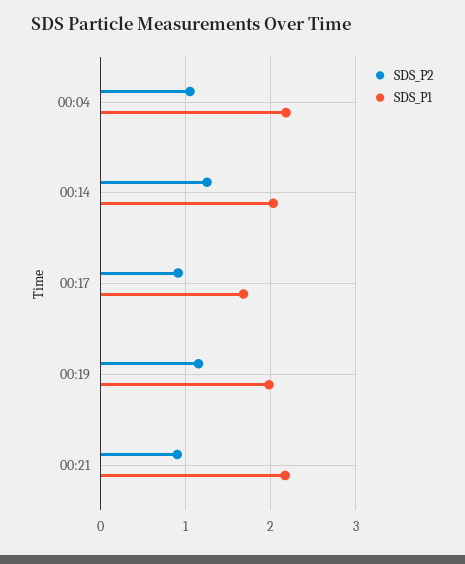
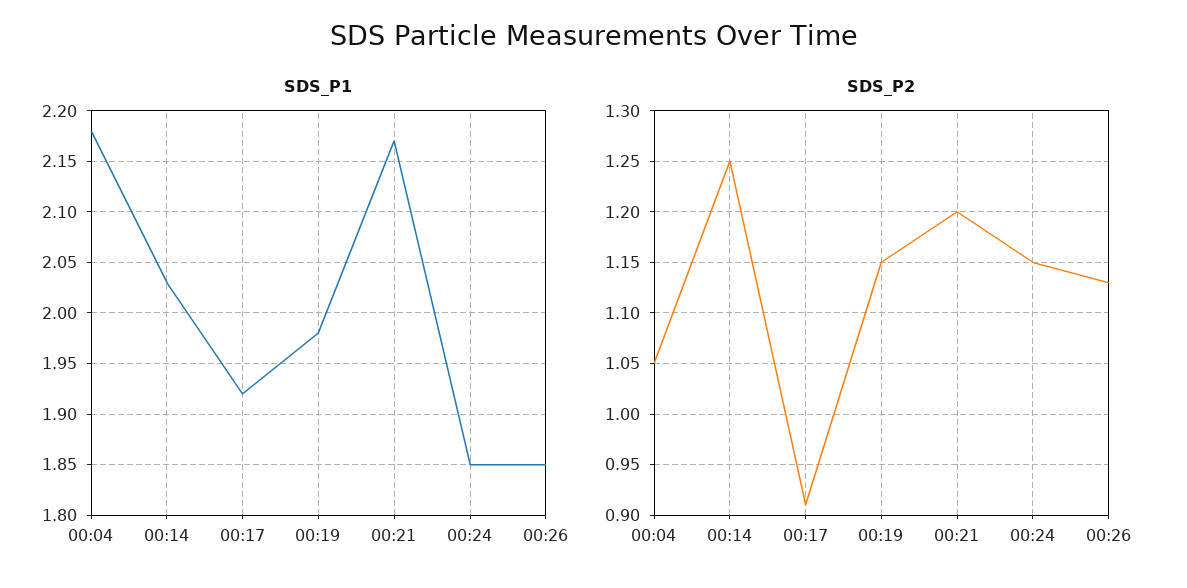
SDS_P1, 00:17: 1.7 -> 1.92
SDS_P2, 00:21: 0.9 -> 1.2
SDS_P1, 00:24: none -> 1.85
SDS_P1, 00:26: none -> 1.85
SDS_P2, 00:24: none -> 1.15
SDS_P2, 00:26: none -> 1.13

